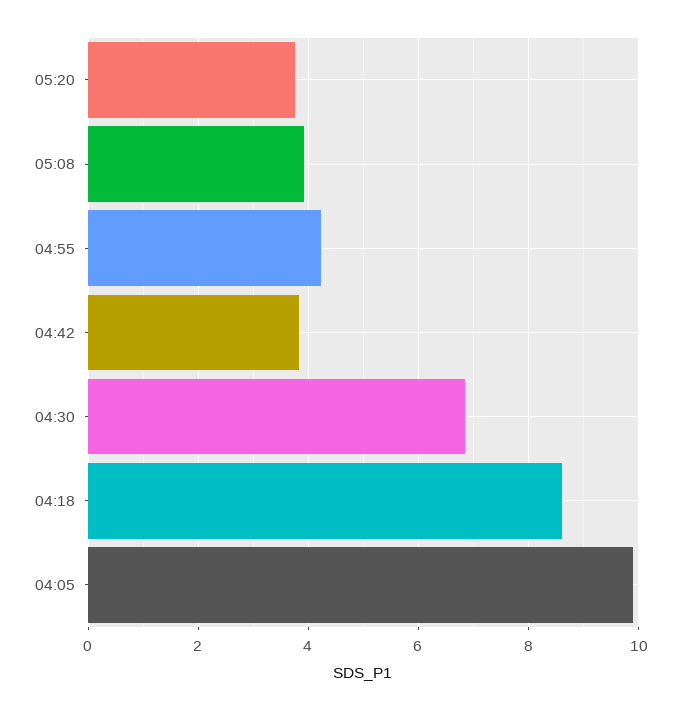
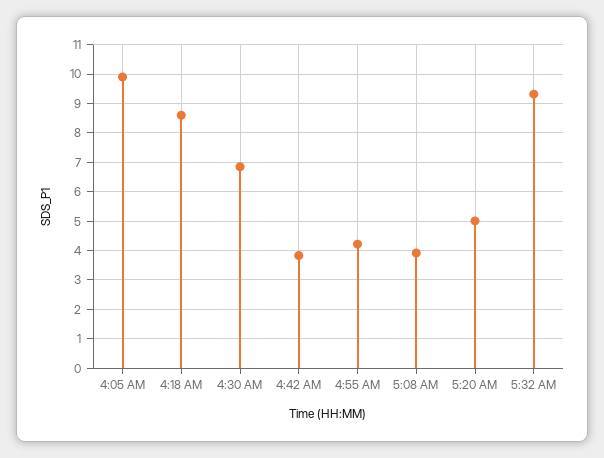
05:20: 3.8 -> 5
5:32 AM: none -> 9.25

